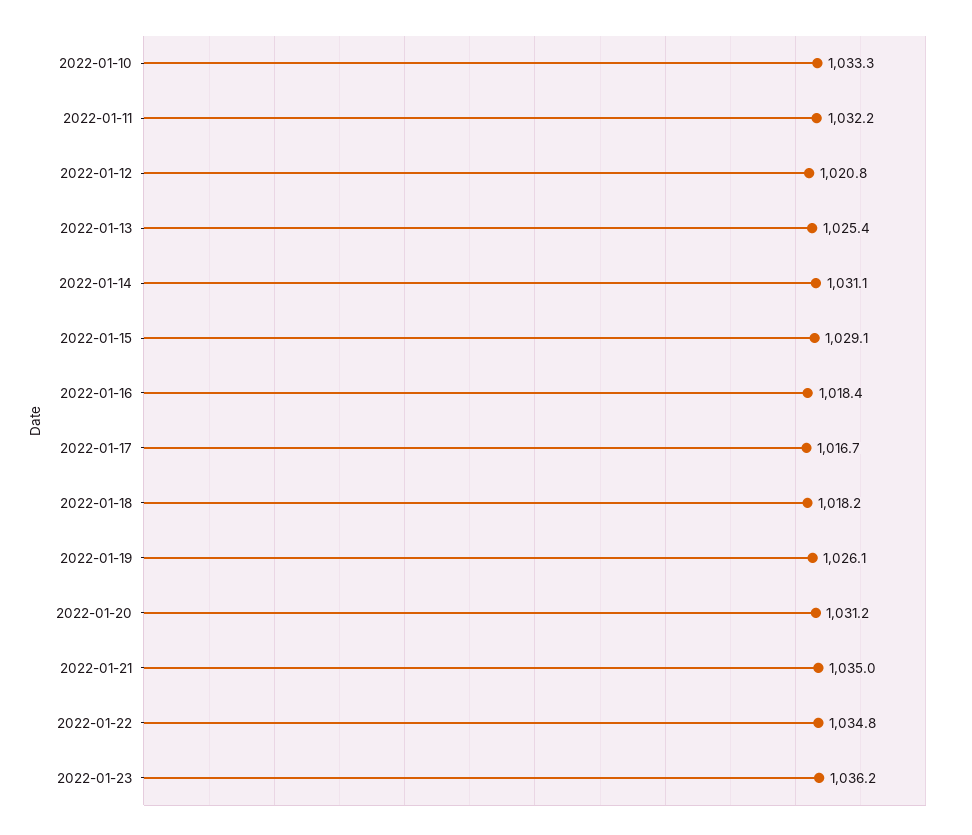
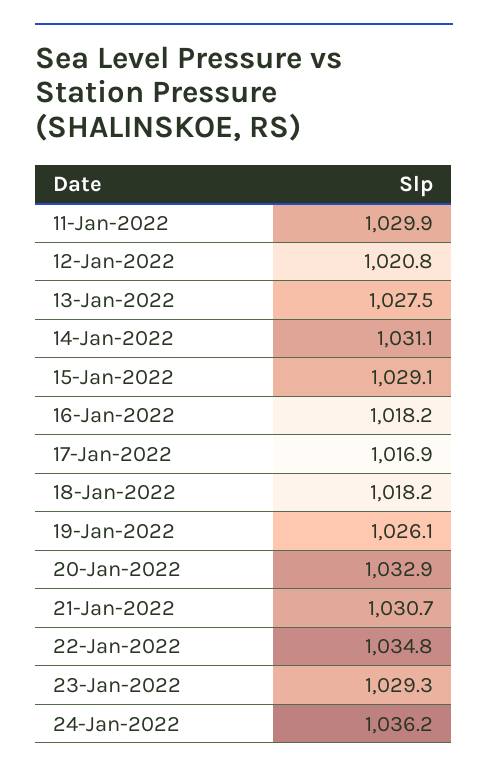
2022-01-10: 1033.3 -> none
2022-01-11: 1032.2 -> 1029.9
2022-01-13: 1025.4 -> 1027.5
2022-01-16: 1018.4 -> 1018.2
2022-01-17: 1016.7 -> 1016.9
2022-01-20: 1031.2 -> 1032.9
2022-01-21: 1035 -> 1030.7
2022-01-23: 1036.2 -> 1029.3
24-Jan-2022: none -> 1036.2

